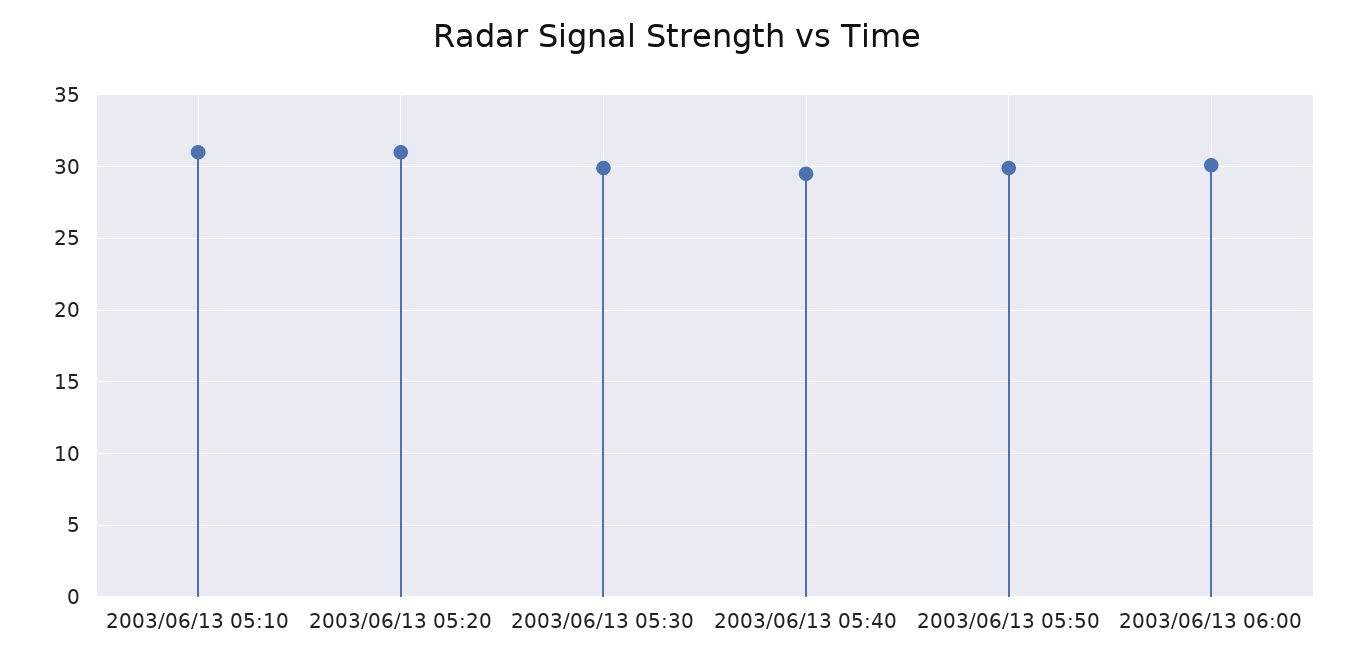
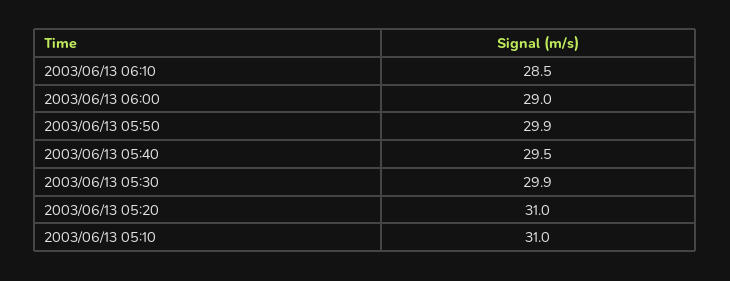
2003/06/13 06:00: 30 -> 29
2003/06/13 06:10: none -> 28.5

